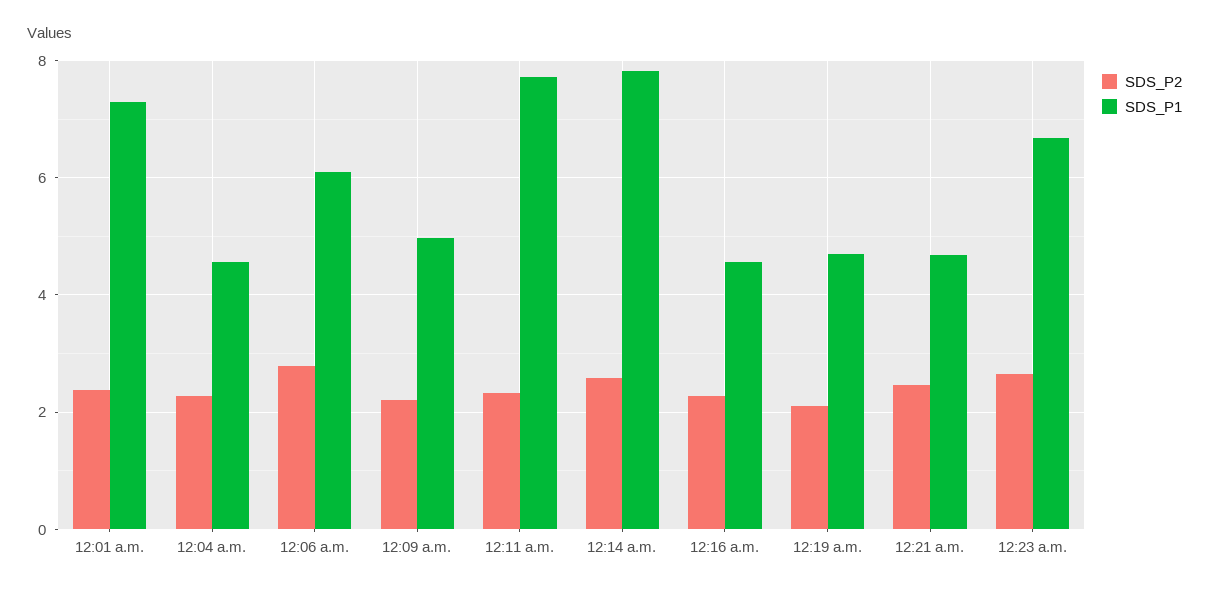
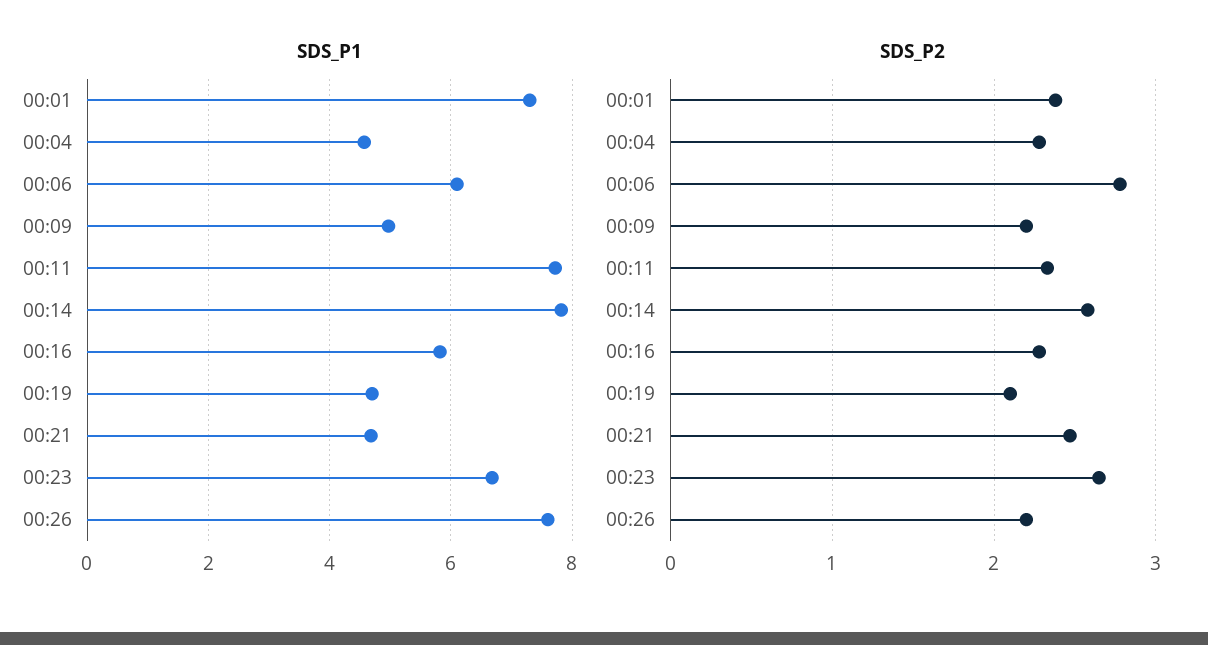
SDS_P1, 12:16 a.m.: 4.6 -> 5.8
SDS_P1, 00:26: none -> 7.6
SDS_P2, 00:26: none -> 2.2

